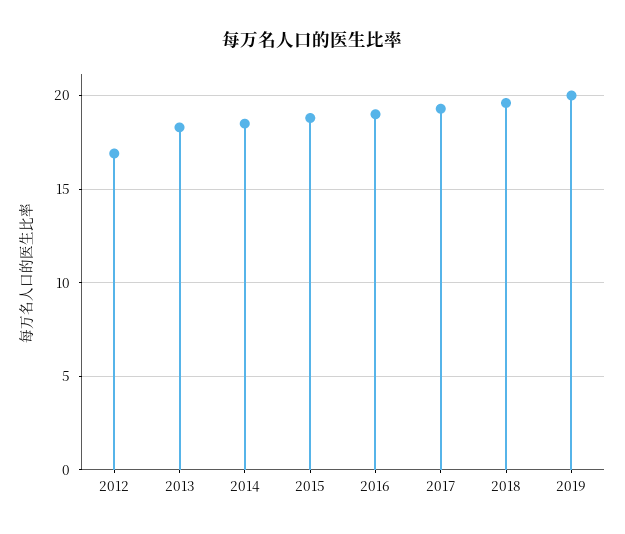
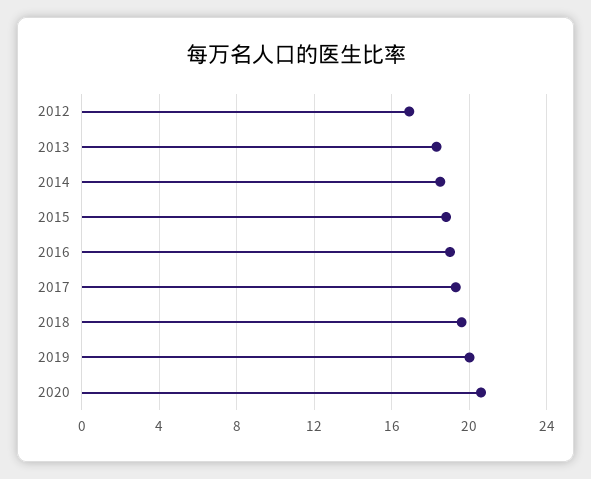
2020: none -> 20.5

